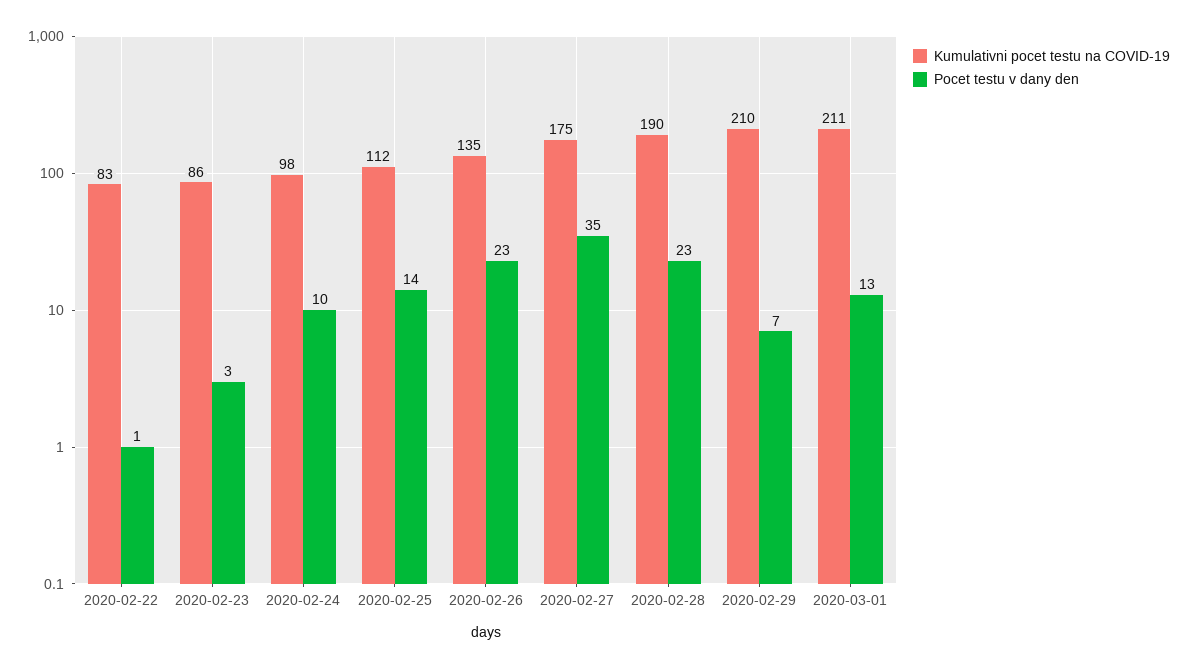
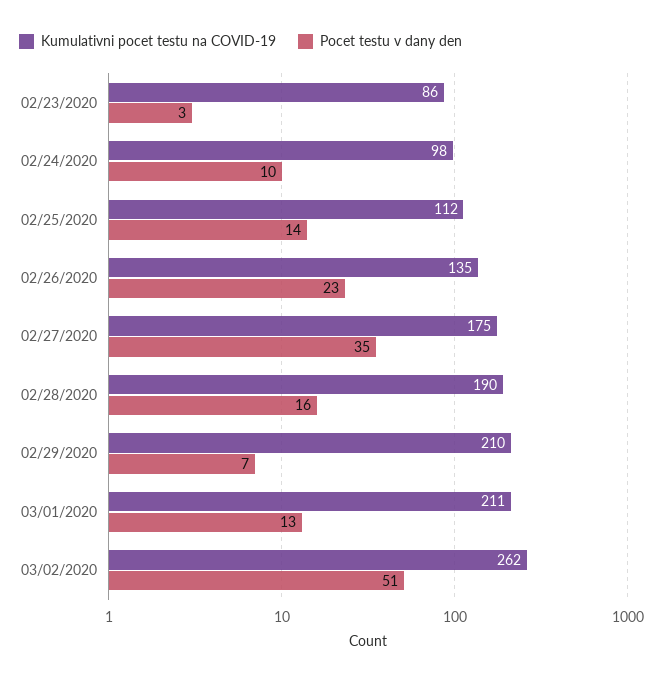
Kumulativni pocet testu na COVID-19, 2020-02-22: 83 -> none
Pocet testu v dany den, 2020-02-22: 1 -> none
Pocet testu v dany den, 2020-02-28: 23 -> 16
Kumulativni pocet testu na COVID-19, 03/02/2020: none -> 262
Pocet testu v dany den, 03/02/2020: none -> 51

